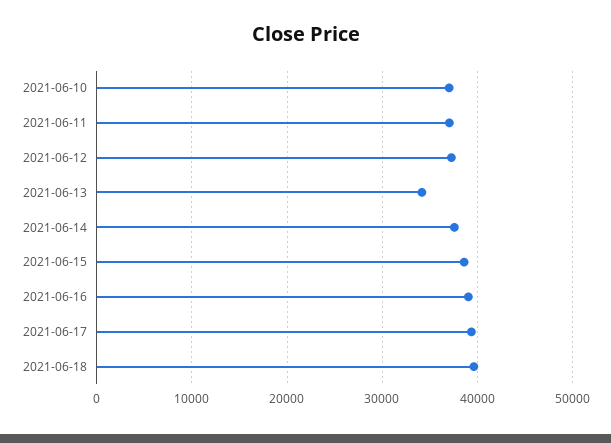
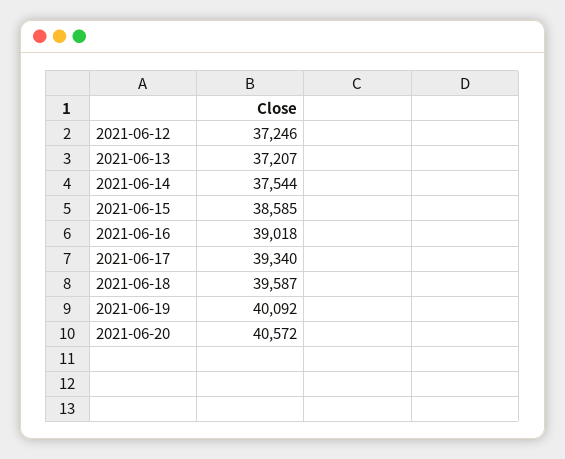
2021-06-10: 37000 -> none
2021-06-11: 37000 -> none
2021-06-13: 34000 -> 37207
2021-06-19: none -> 40092
2021-06-20: none -> 40572

